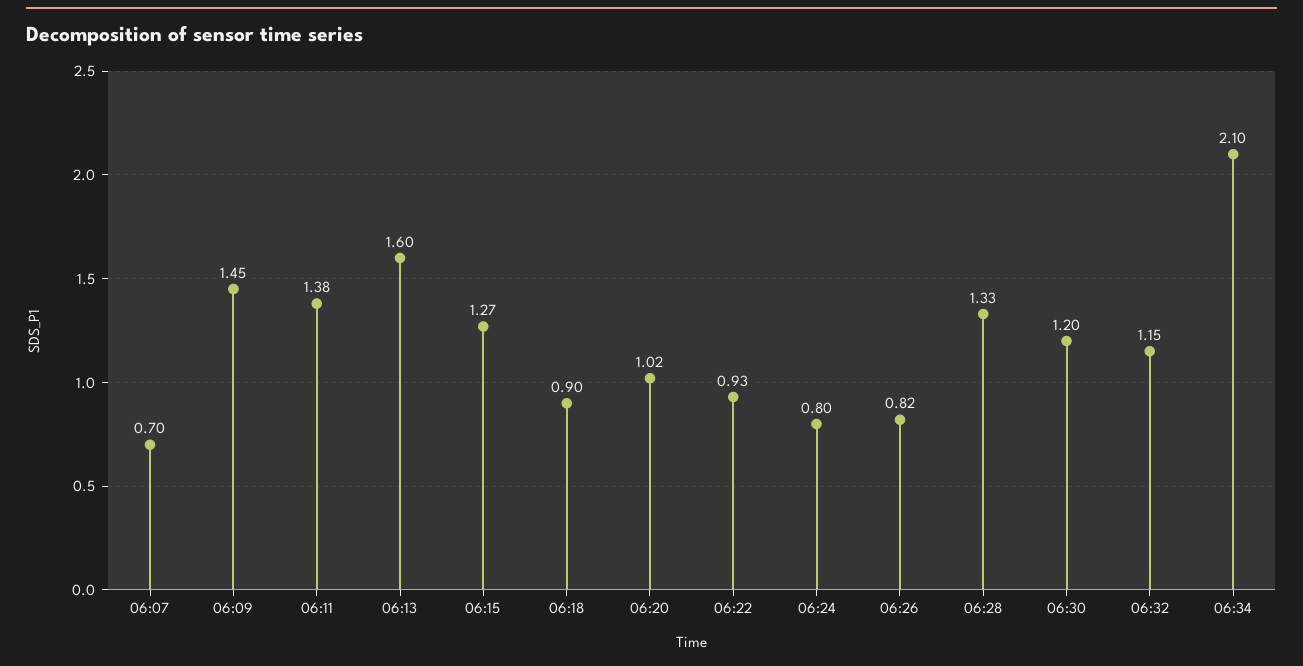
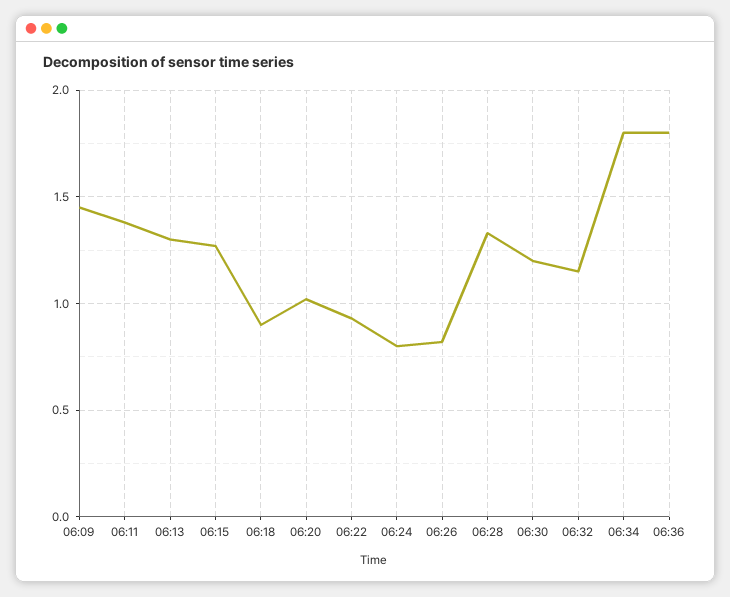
06:07: 0.7 -> none
06:13: 1.6 -> 1.3
06:34: 2.1 -> 1.8
06:36: none -> 1.8

